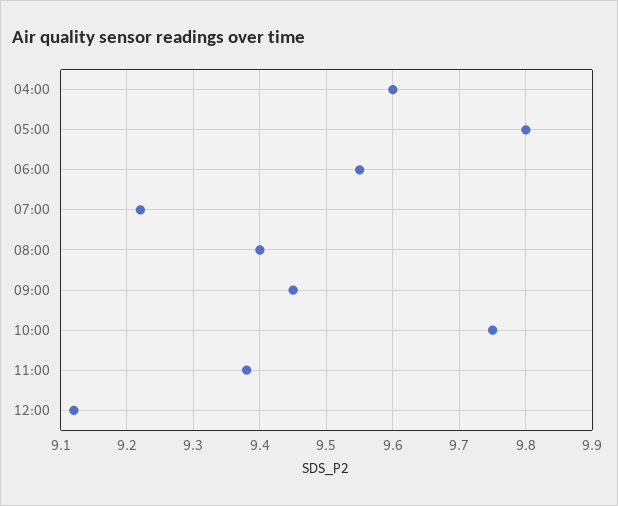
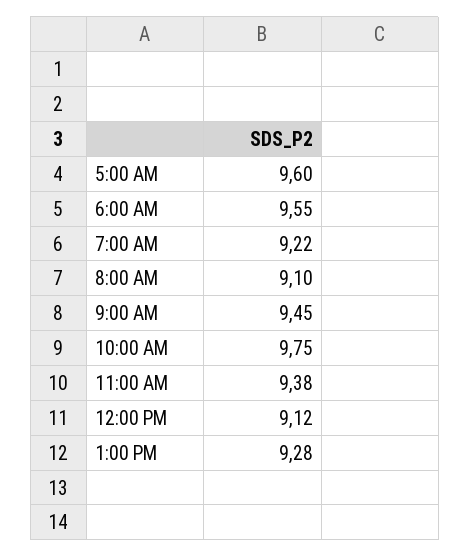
04:00: 9.6 -> none
05:00: 9.8 -> 9.6
08:00: 9.4 -> 9.1
1:00 PM: none -> 9.28

